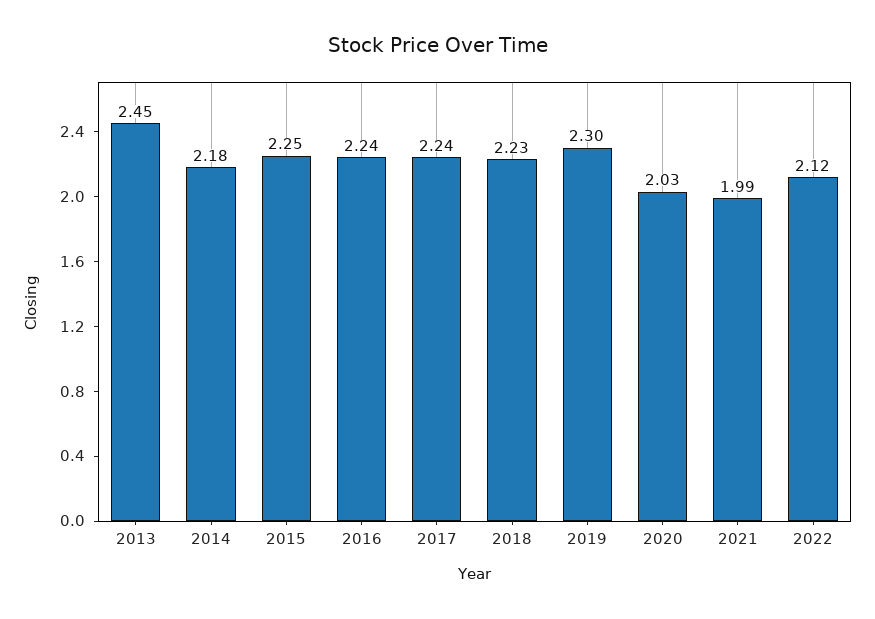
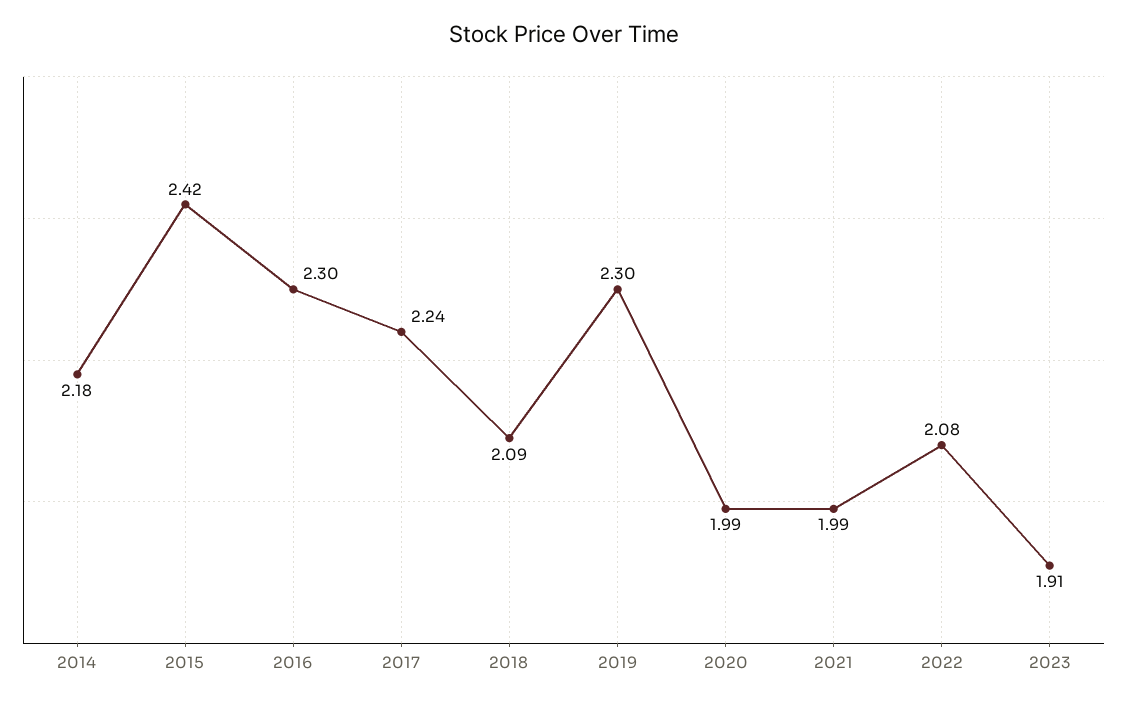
2013: 2.45 -> none
2015: 2.25 -> 2.42
2016: 2.24 -> 2.3
2018: 2.23 -> 2.09
2020: 2.03 -> 1.99
2022: 2.12 -> 2.08
2023: none -> 1.91

